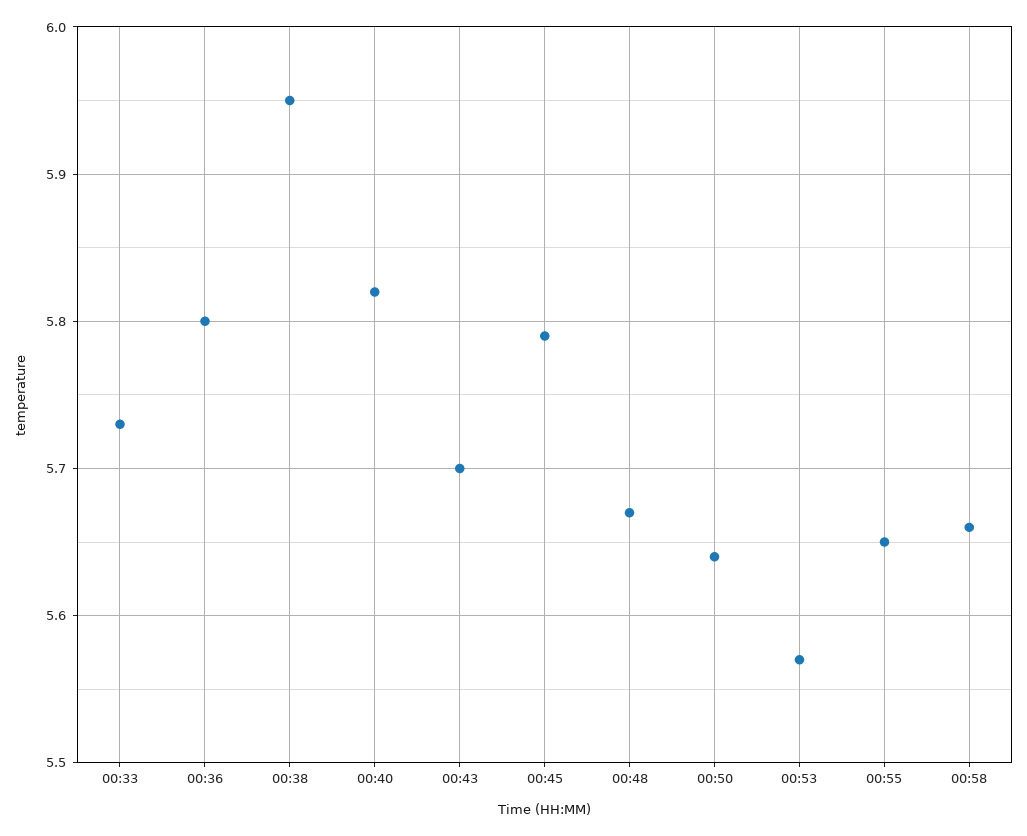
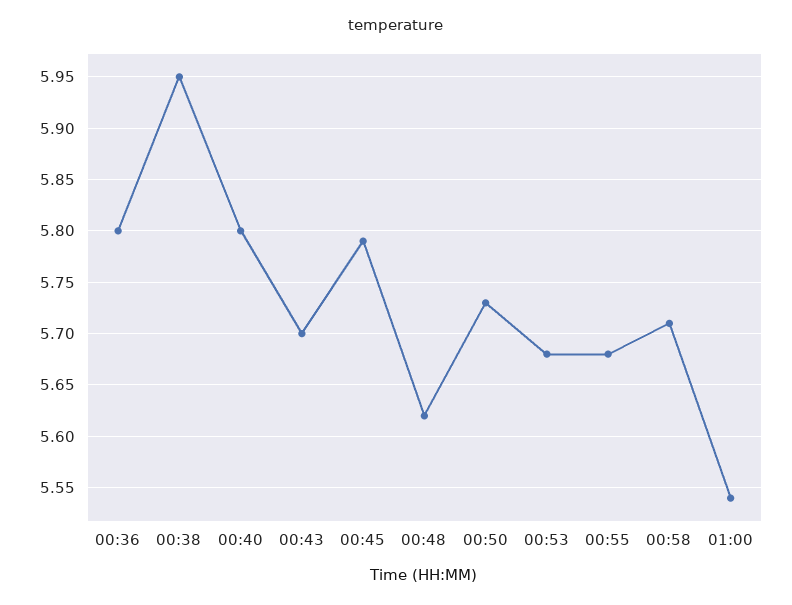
00:33: 5.73 -> none
00:40: 5.82 -> 5.8
00:48: 5.67 -> 5.62
00:50: 5.64 -> 5.73
00:53: 5.57 -> 5.68
00:55: 5.65 -> 5.68
00:58: 5.66 -> 5.71
01:00: none -> 5.54

